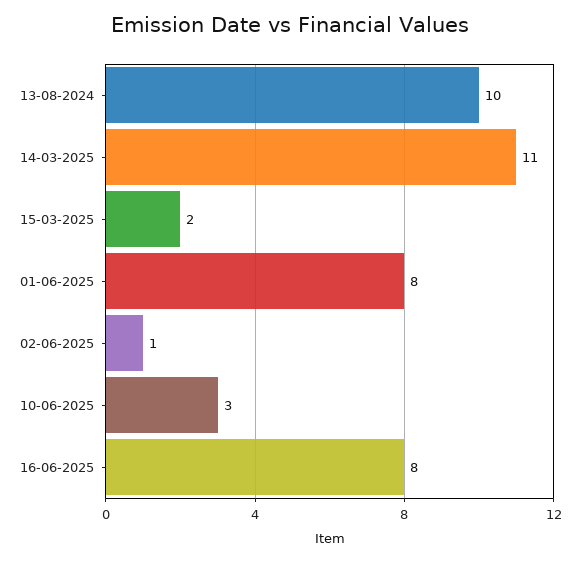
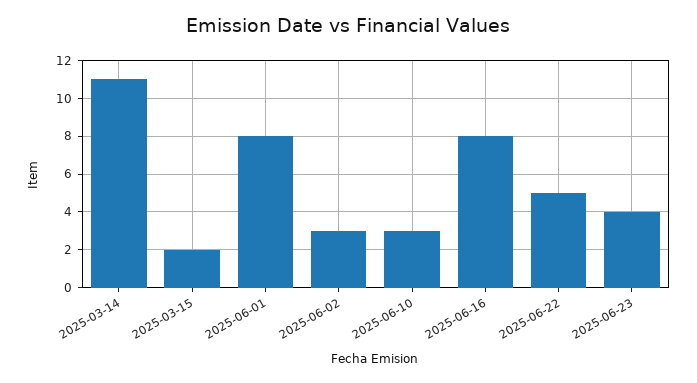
13-08-2024: 10 -> none
02-06-2025: 1 -> 3
2025-06-22: none -> 5
2025-06-23: none -> 4

